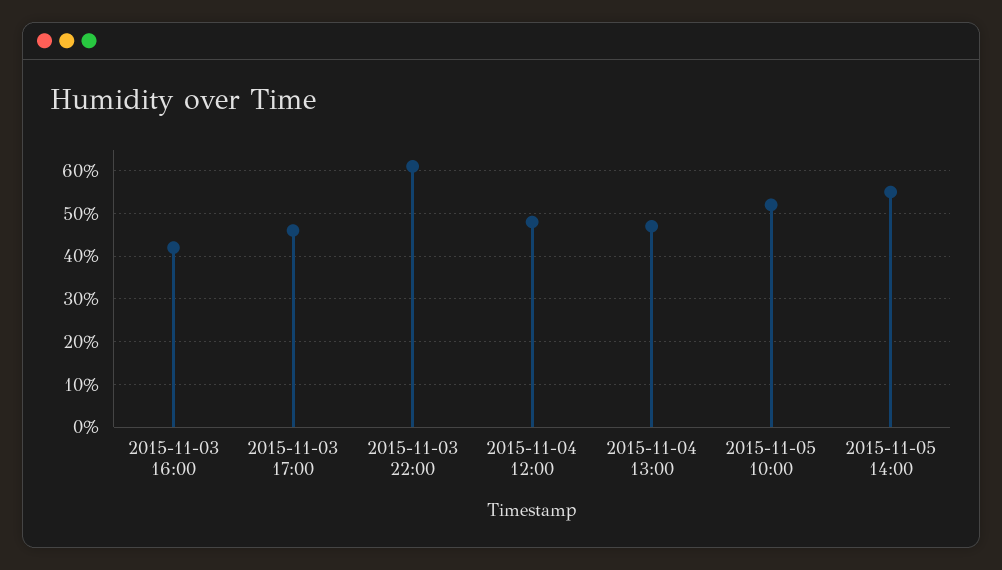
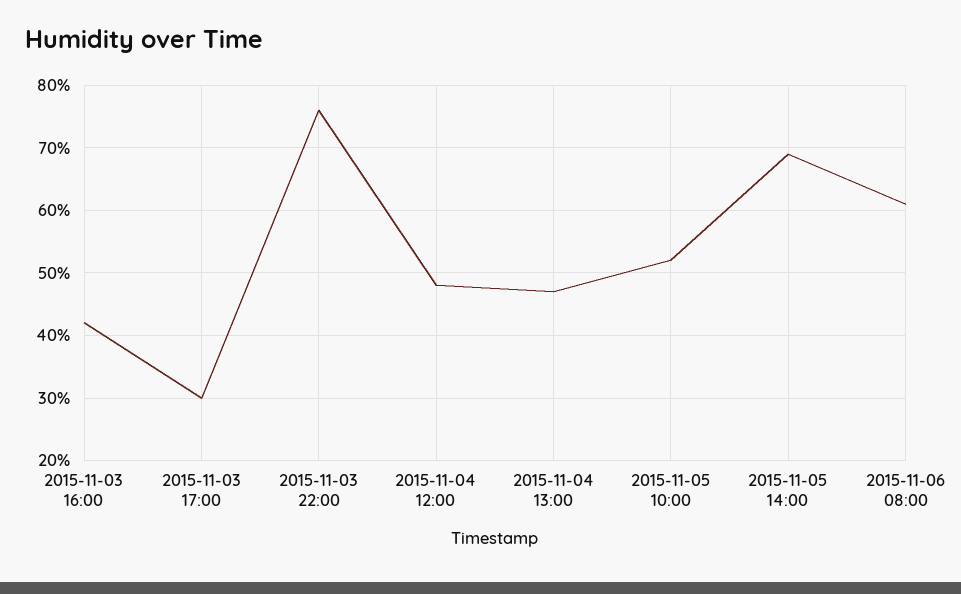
2015-11-03 17:00: 45 -> 30
2015-11-03 22:00: 60 -> 76
2015-11-05 14:00: 55 -> 69
2015-11-06 08:00: none -> 61

